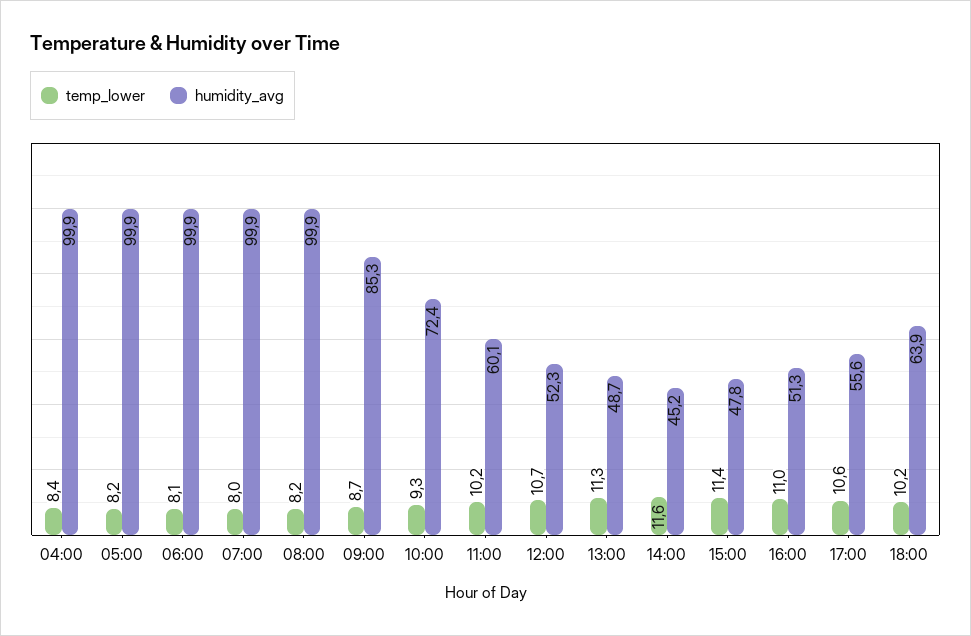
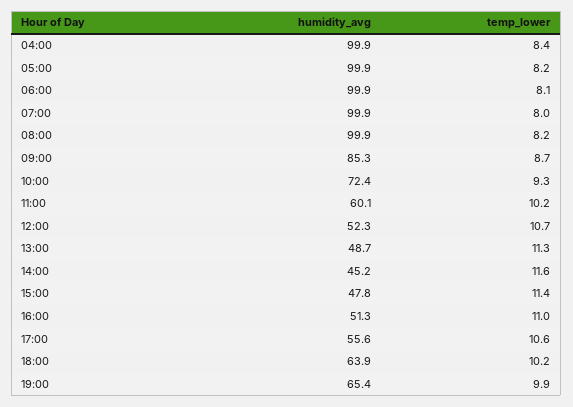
humidity_avg, 19:00: none -> 65.4
temp_lower, 19:00: none -> 9.9

